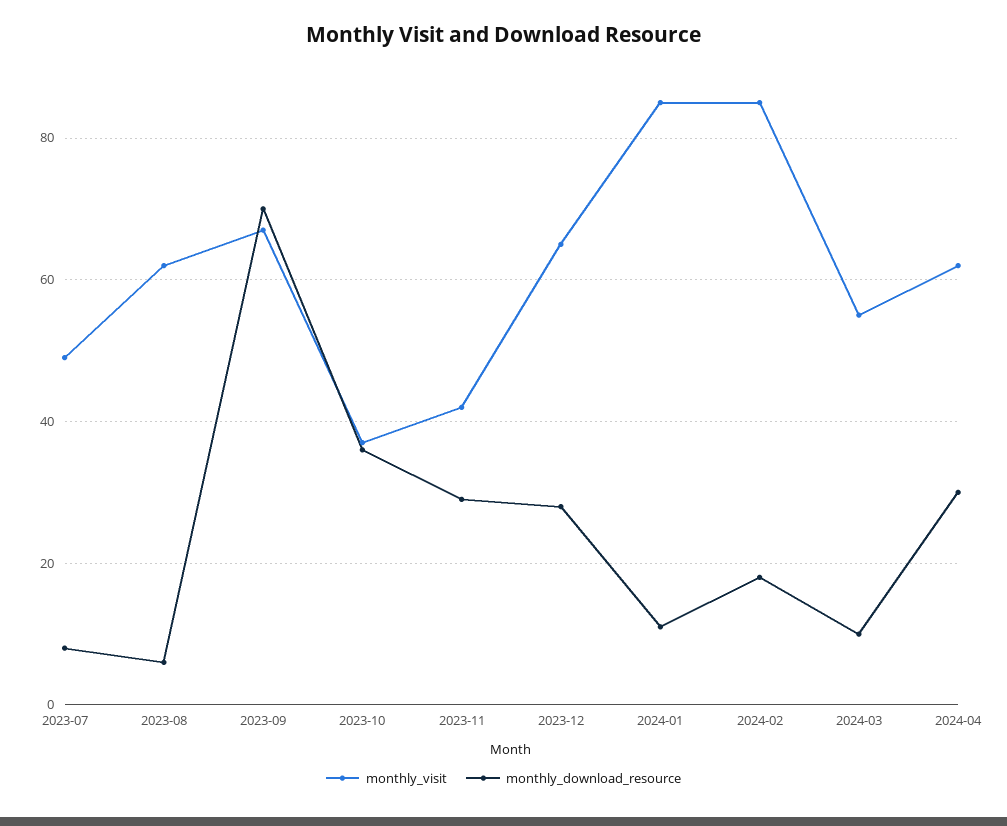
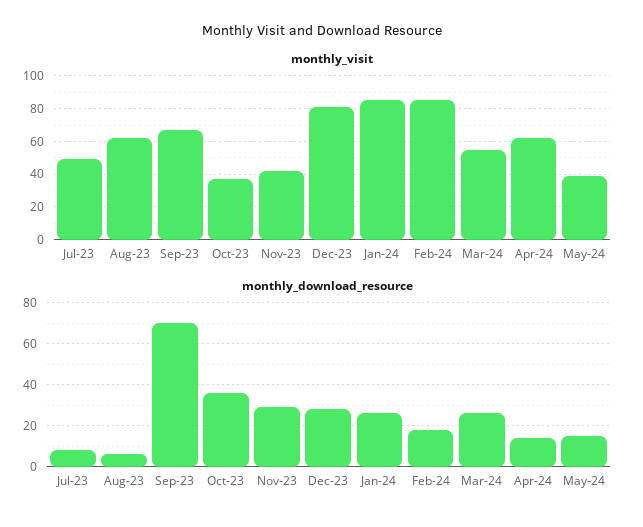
monthly_visit, 2023-12: 65 -> 80
monthly_download_resource, 2024-01: 10 -> 25
monthly_download_resource, 2024-03: 10 -> 25
monthly_download_resource, 2024-04: 30 -> 15
monthly_visit, May-24: none -> 40
monthly_download_resource, May-24: none -> 15

